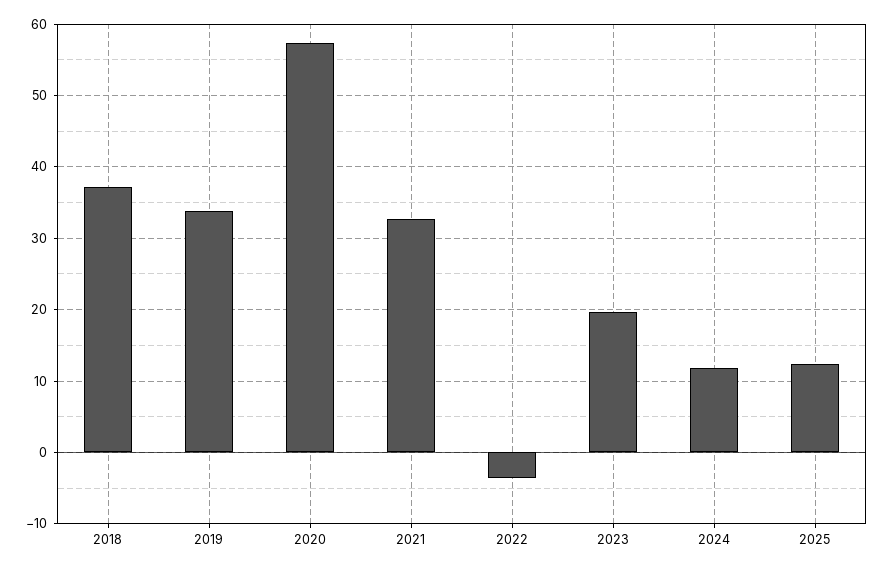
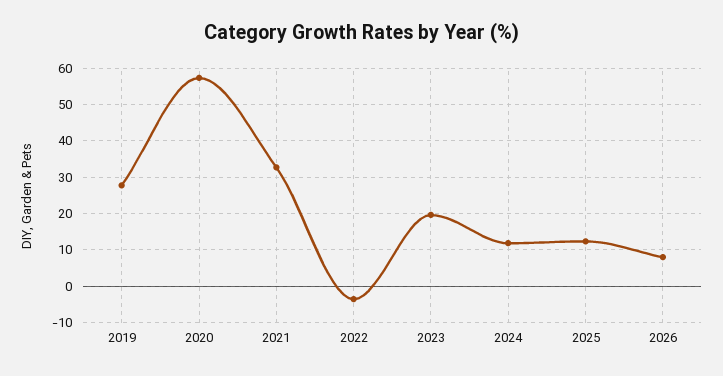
2018: 37 -> none
2019: 34 -> 28
2026: none -> 8

